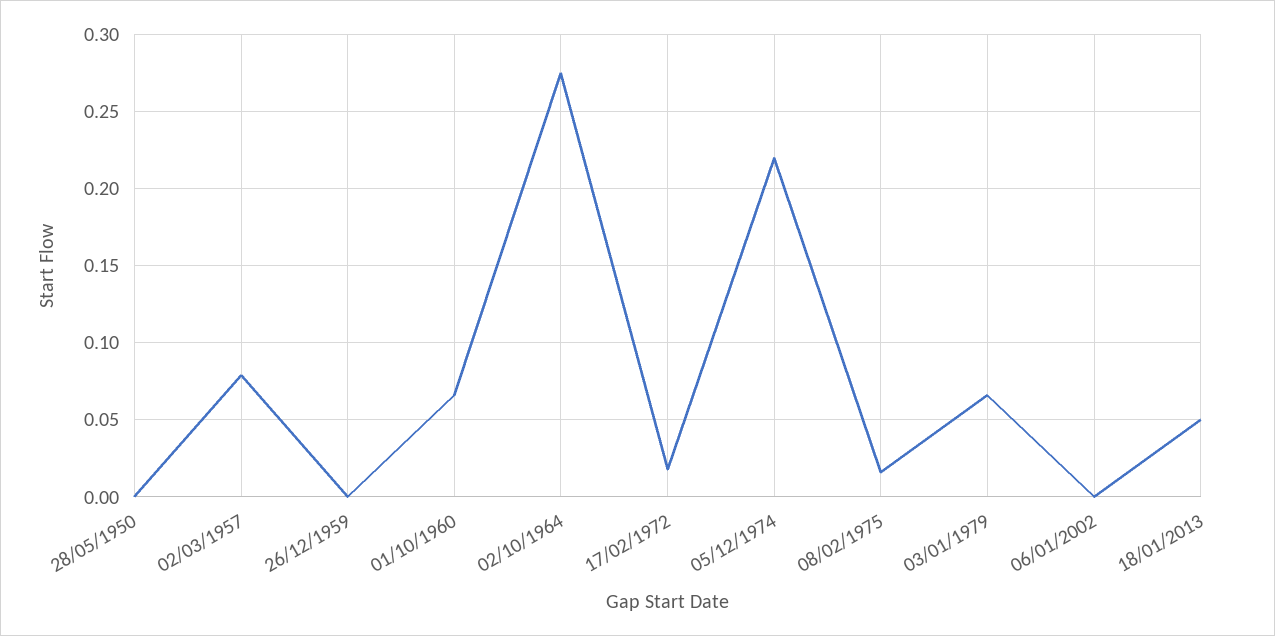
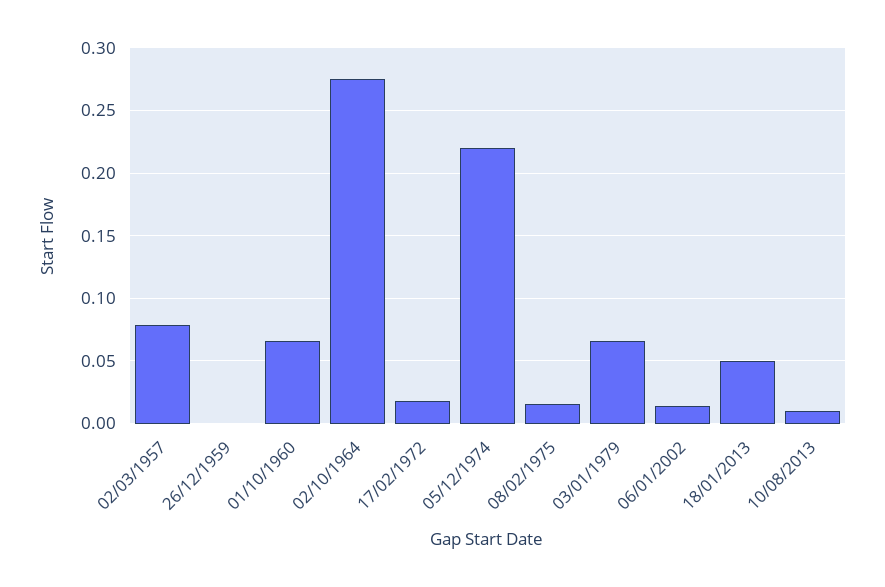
28/05/1950: 0 -> none
06/01/2002: 0 -> 0.015
10/08/2013: none -> 0.01

